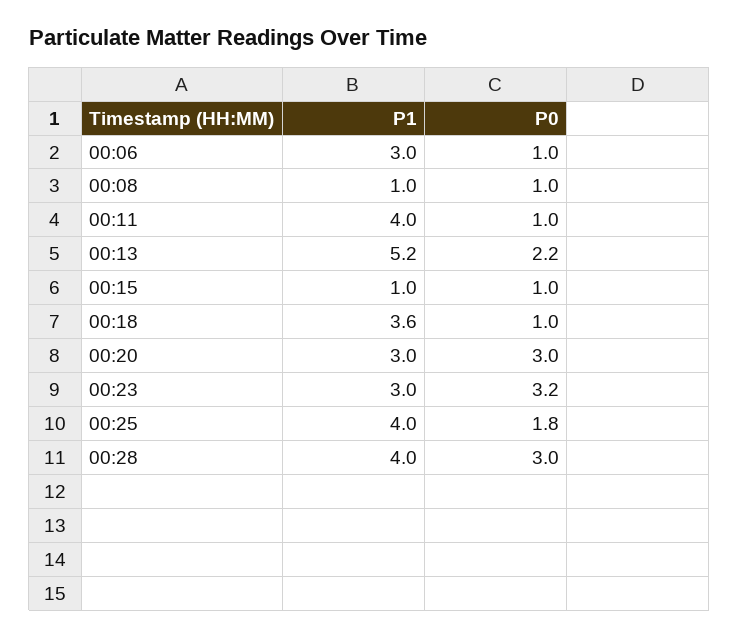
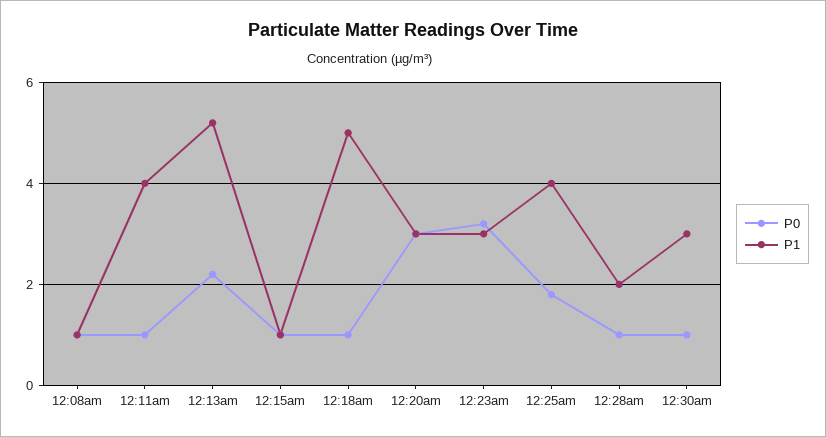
P1, 00:06: 3 -> none
P0, 00:06: 1 -> none
P1, 00:18: 3.6 -> 5
P1, 00:28: 4 -> 2
P0, 00:28: 3 -> 1
P0, 12:30am: none -> 1
P1, 12:30am: none -> 3

